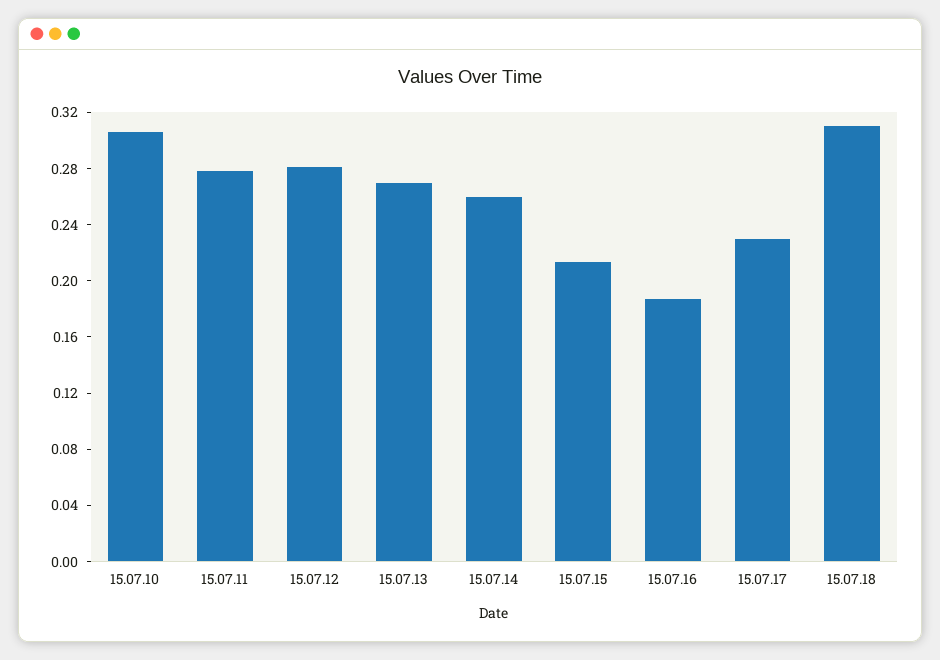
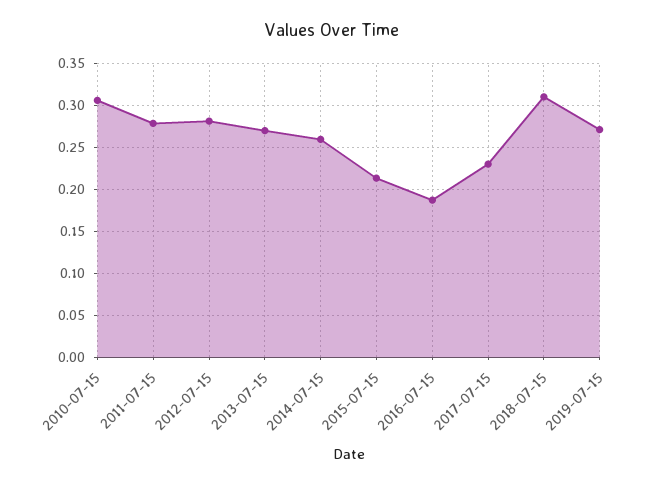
2019-07-15: none -> 0.27

